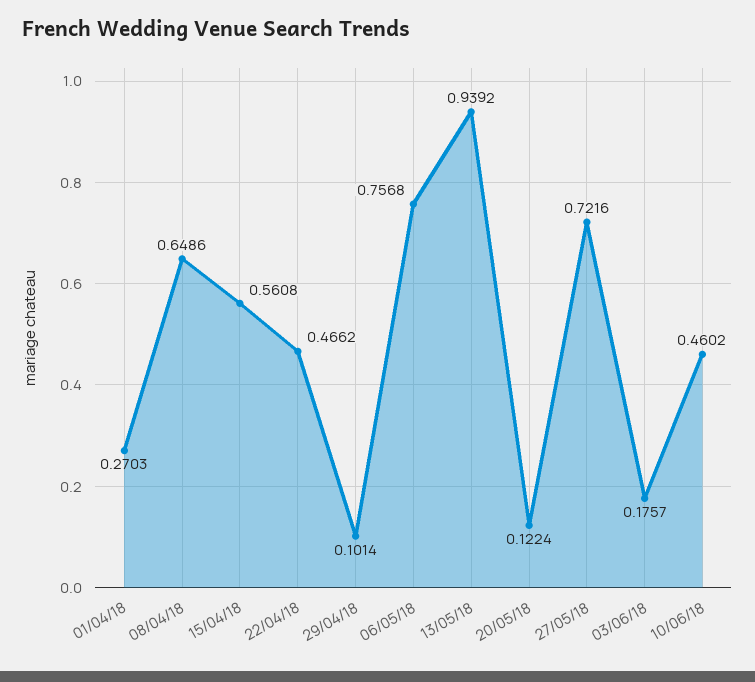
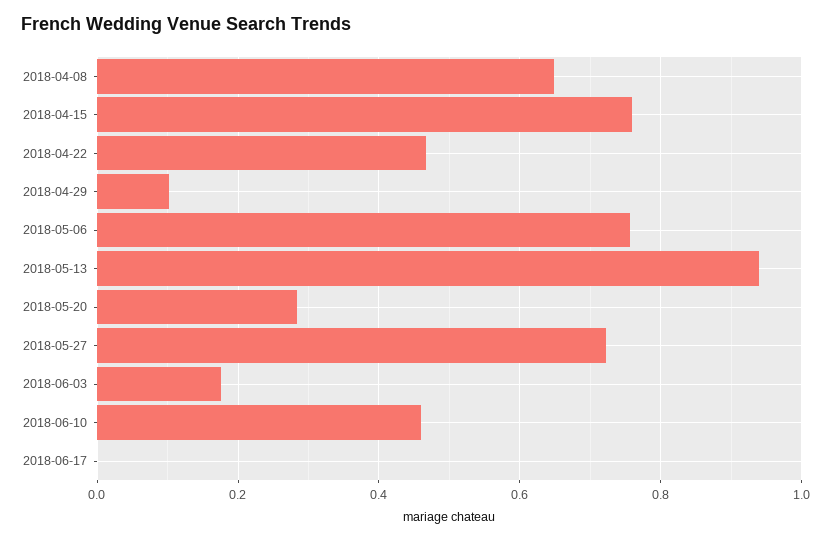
01/04/18: 0.2703 -> none
15/04/18: 0.5608 -> 0.76
20/05/18: 0.1224 -> 0.28
2018-06-17: none -> 0

